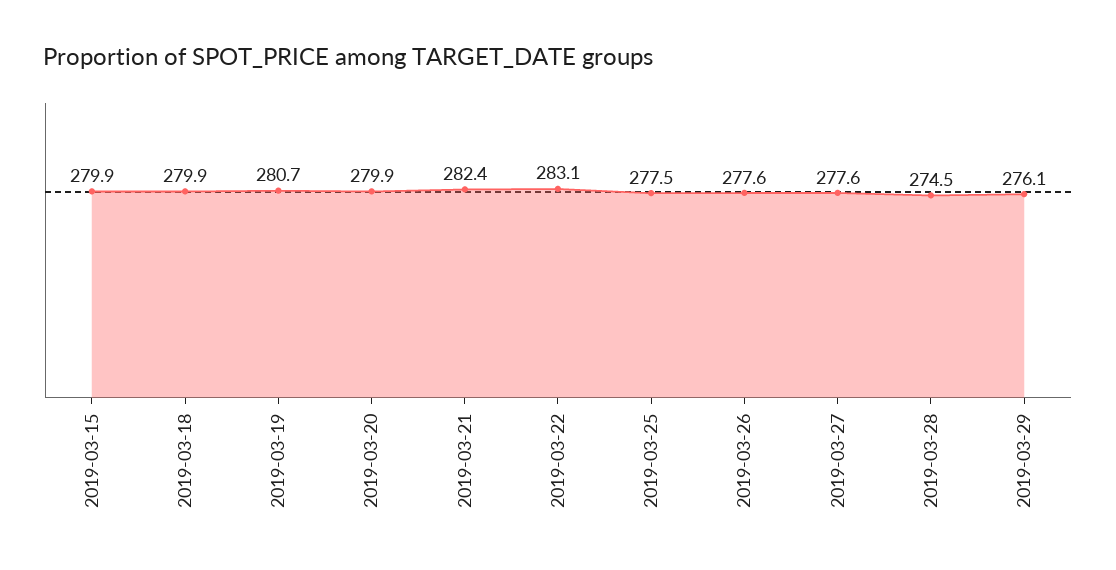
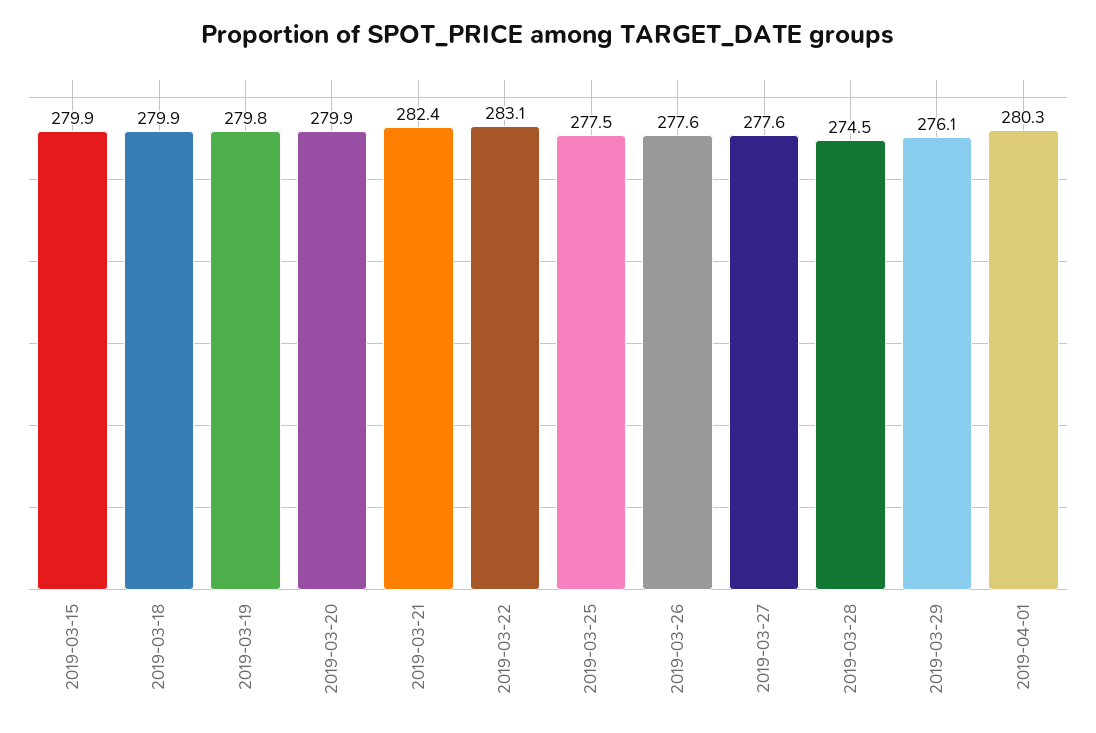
2019-03-19: 280.7 -> 279.8
2019-04-01: none -> 280.3

